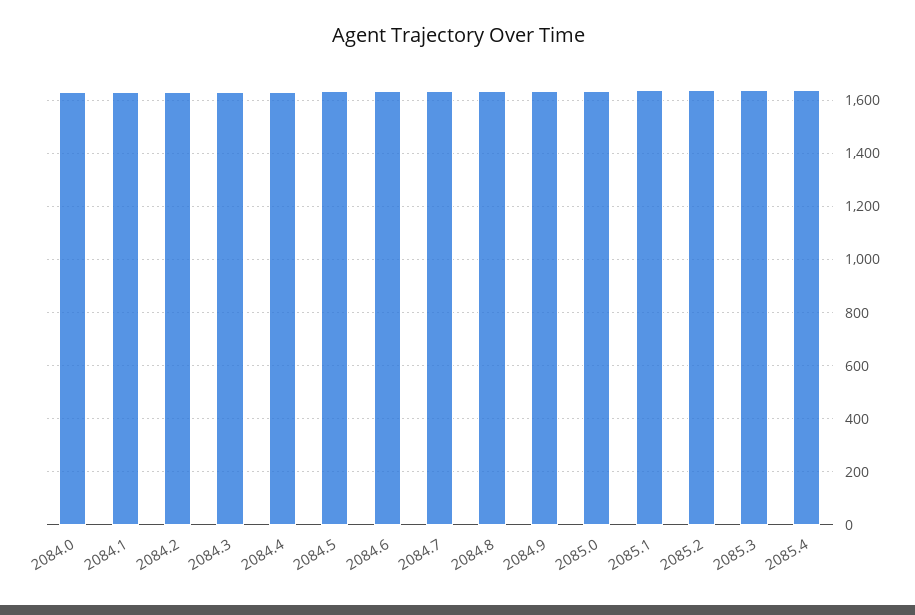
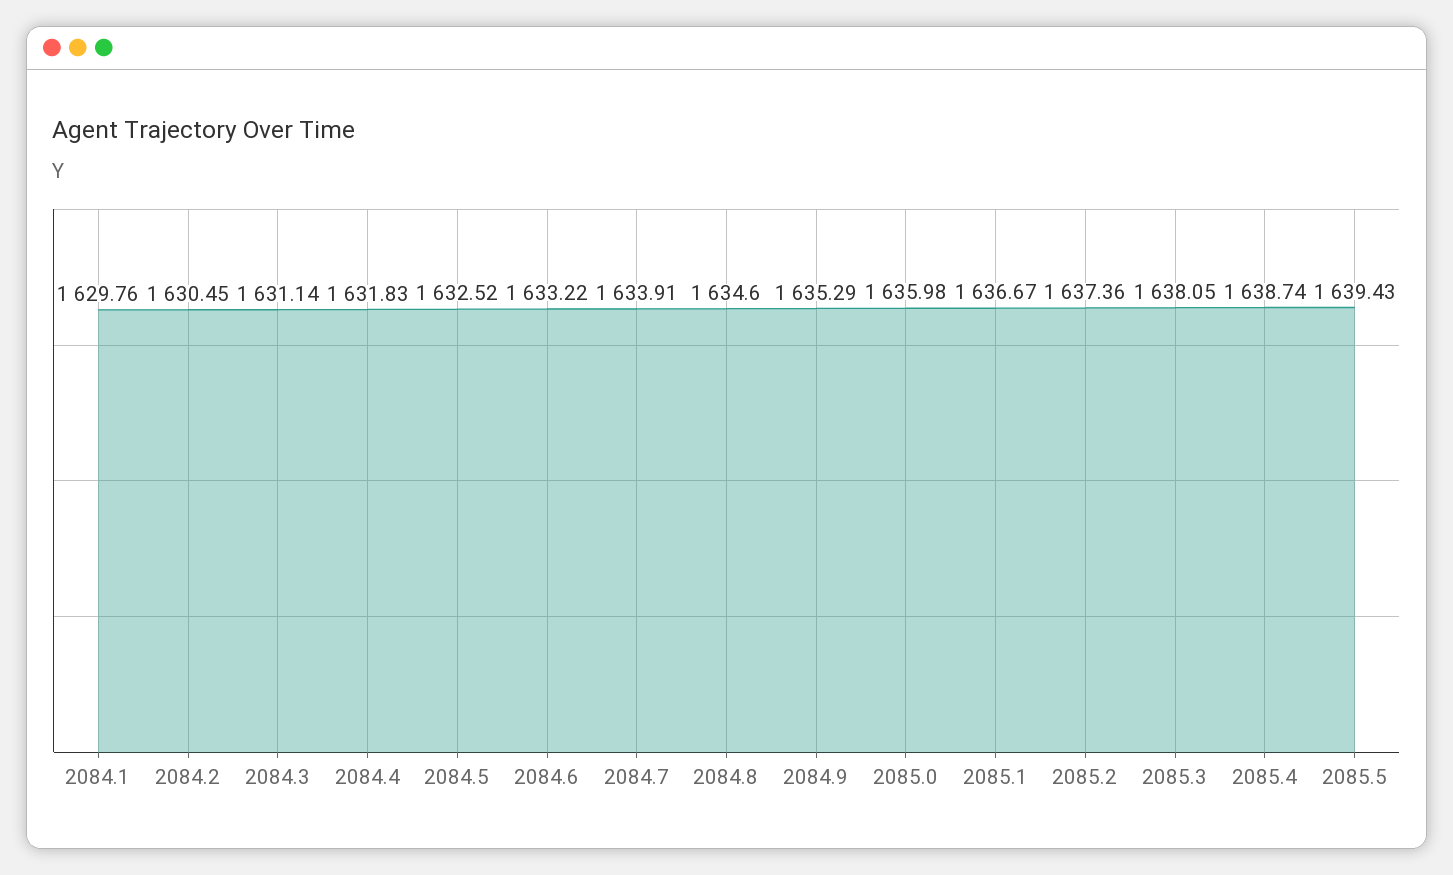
2084.0: 1625 -> none
2085.5: none -> 1639.43

